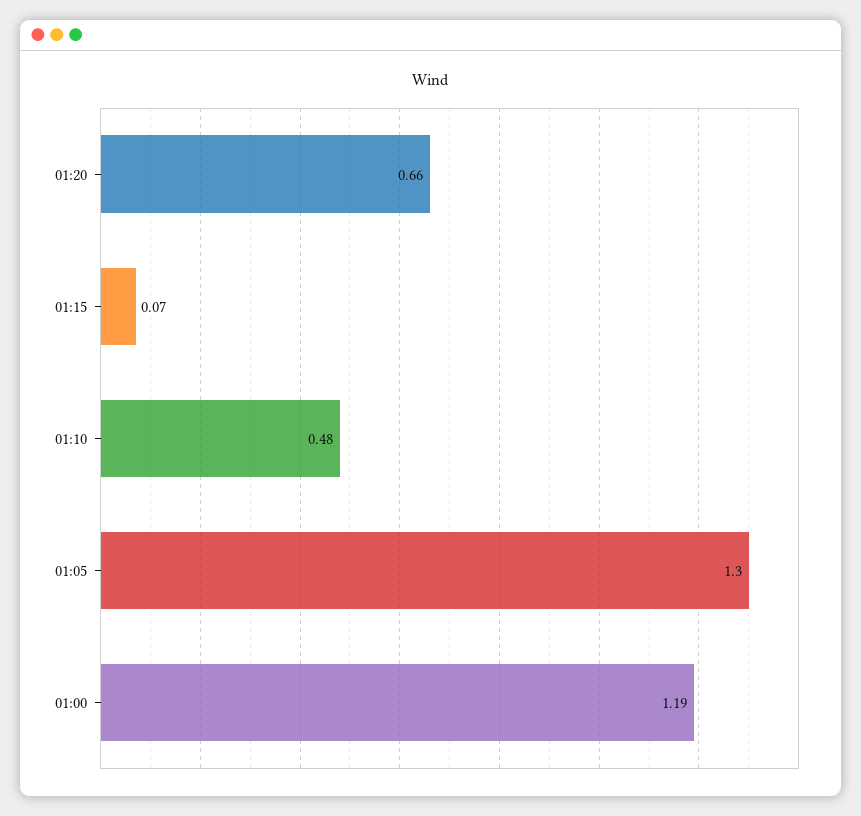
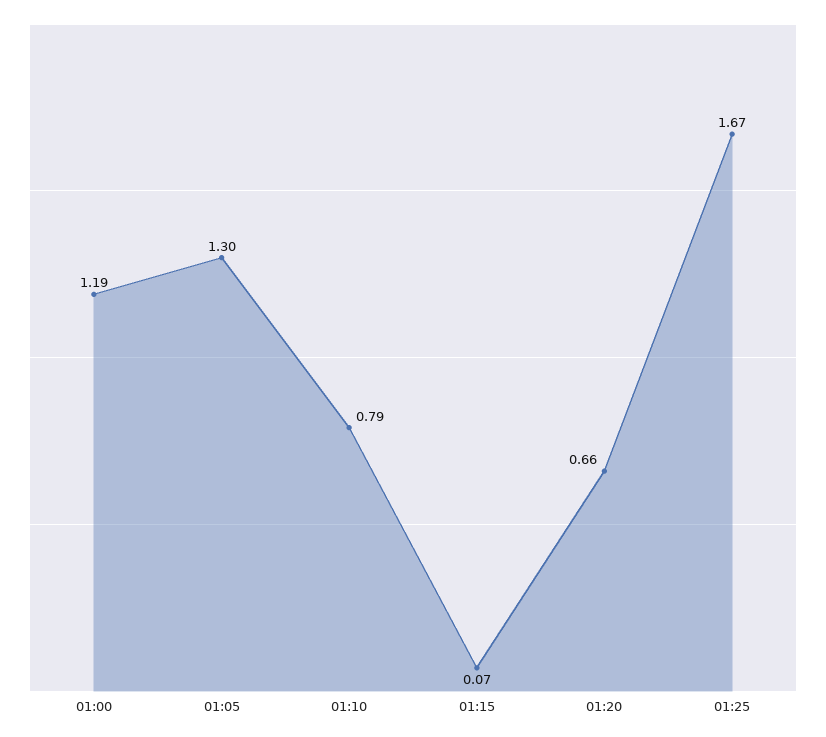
01:10: 0.48 -> 0.79
01:25: none -> 1.67

